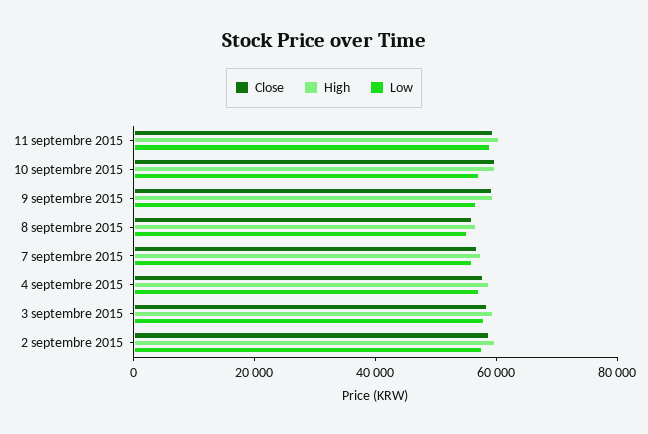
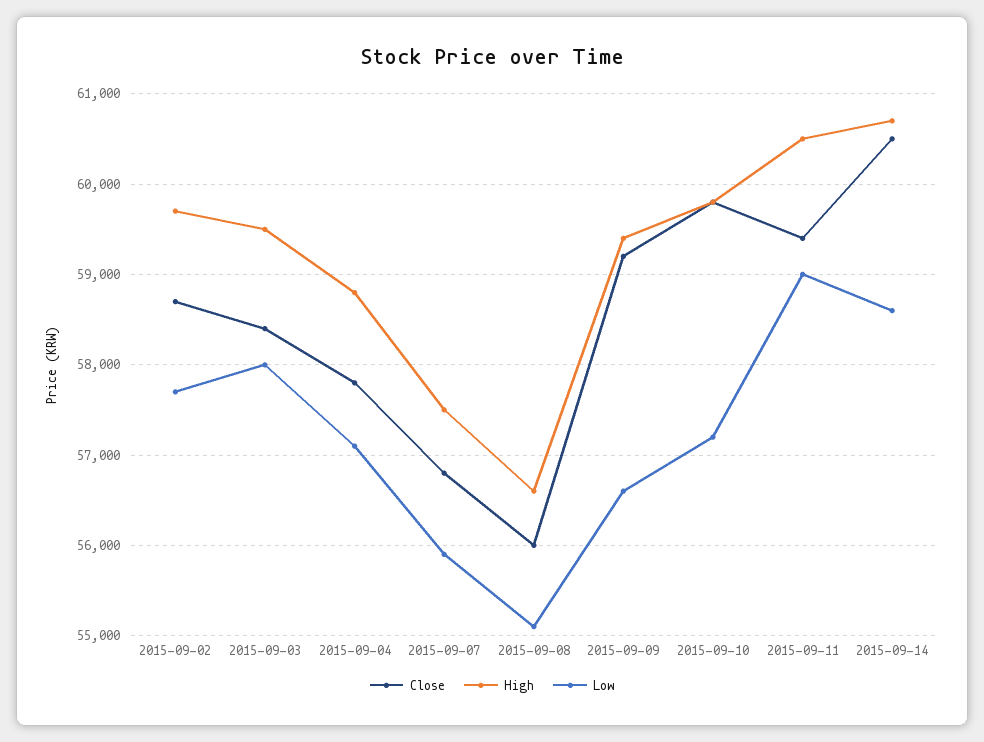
Close, 2015-09-14: none -> 60500
High, 2015-09-14: none -> 60700
Low, 2015-09-14: none -> 58600

